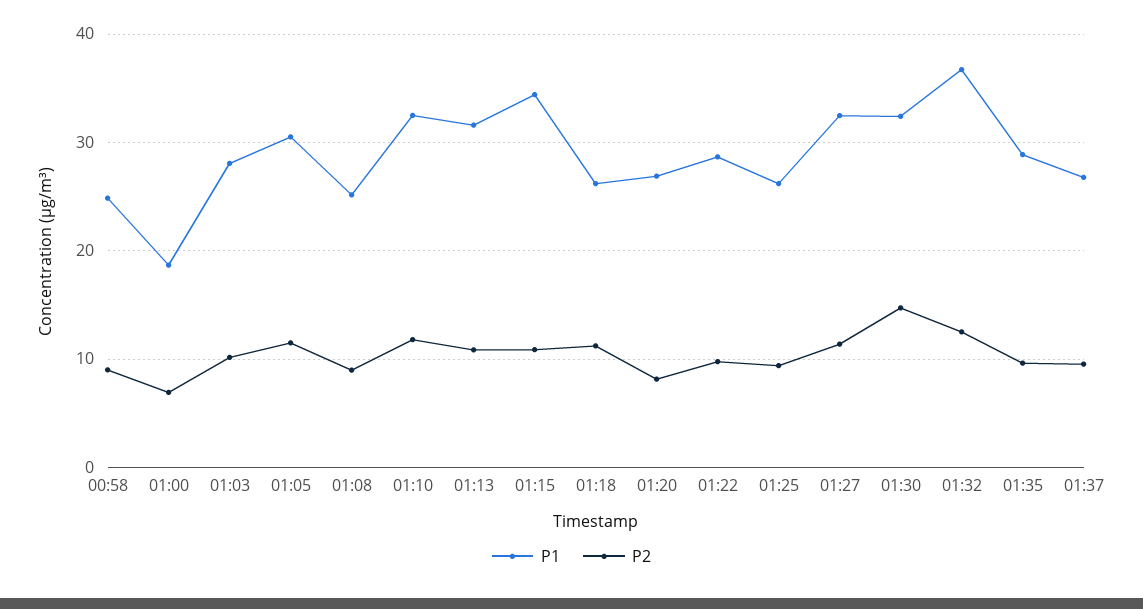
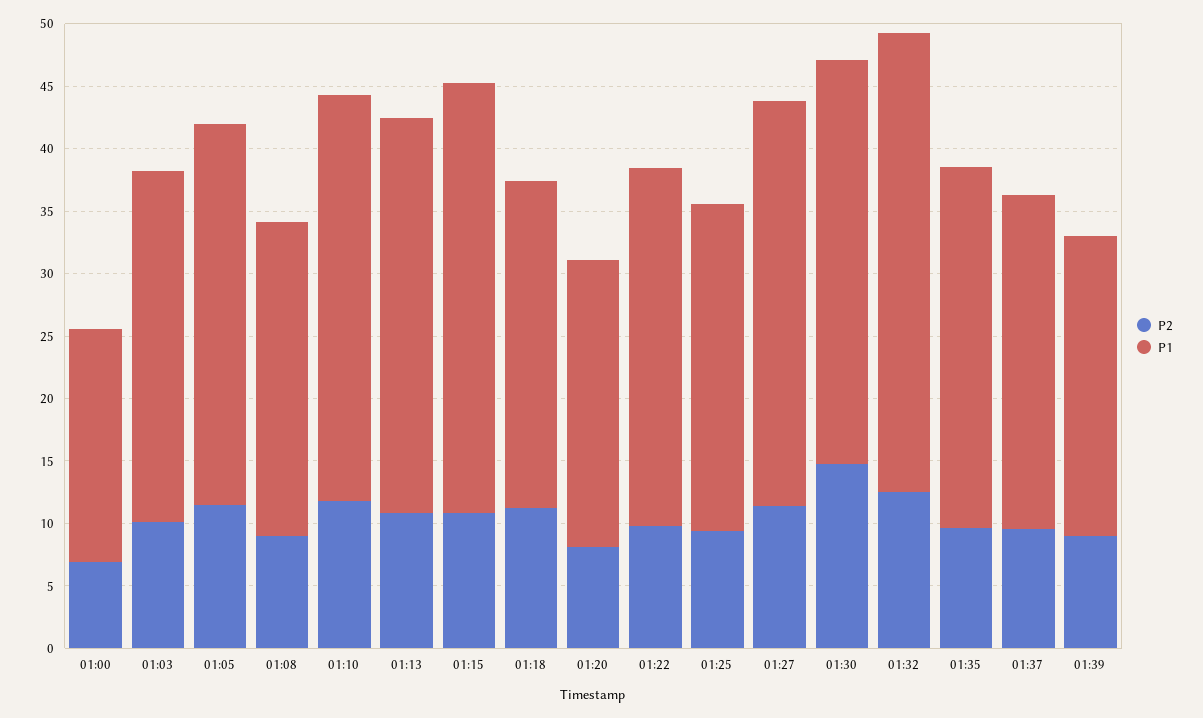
P1, 00:58: 25 -> none
P2, 00:58: 9 -> none
P1, 01:20: 27 -> 23
P2, 01:39: none -> 9
P1, 01:39: none -> 24

